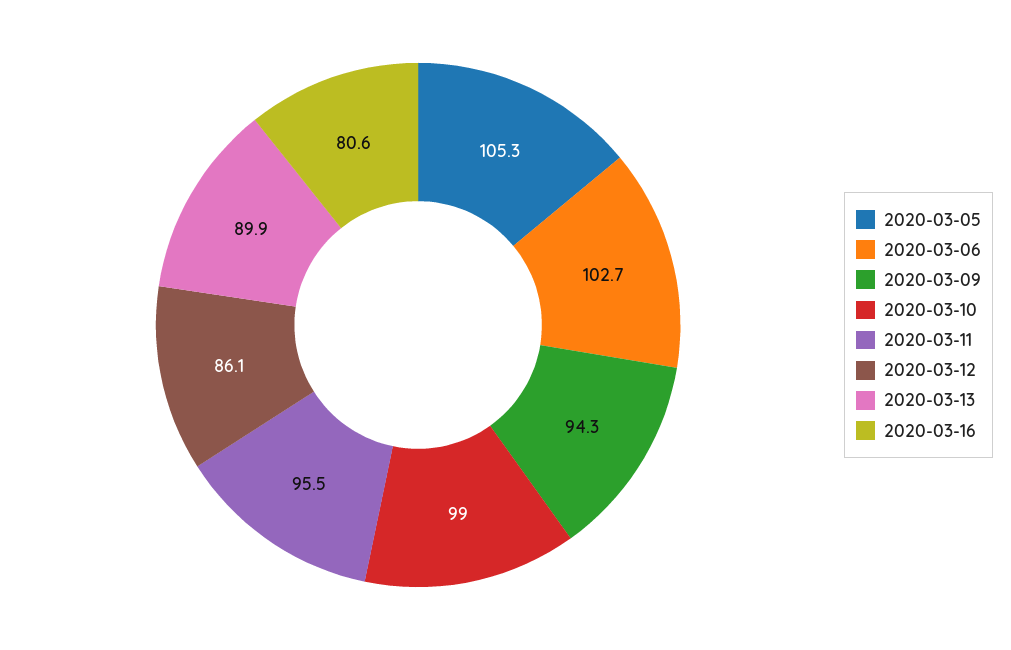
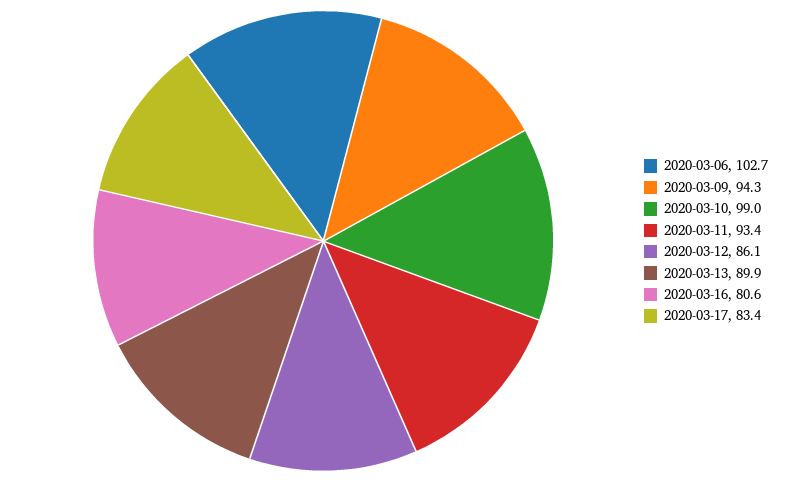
2020-03-05: 105.3 -> none
2020-03-11: 95.5 -> 93.4
2020-03-17: none -> 83.4

